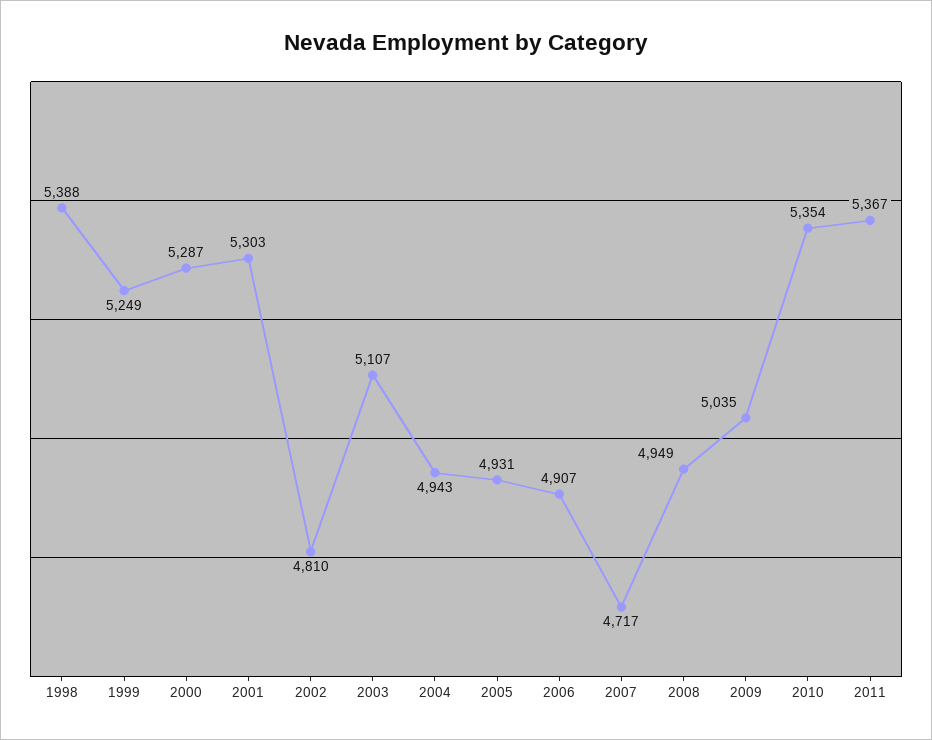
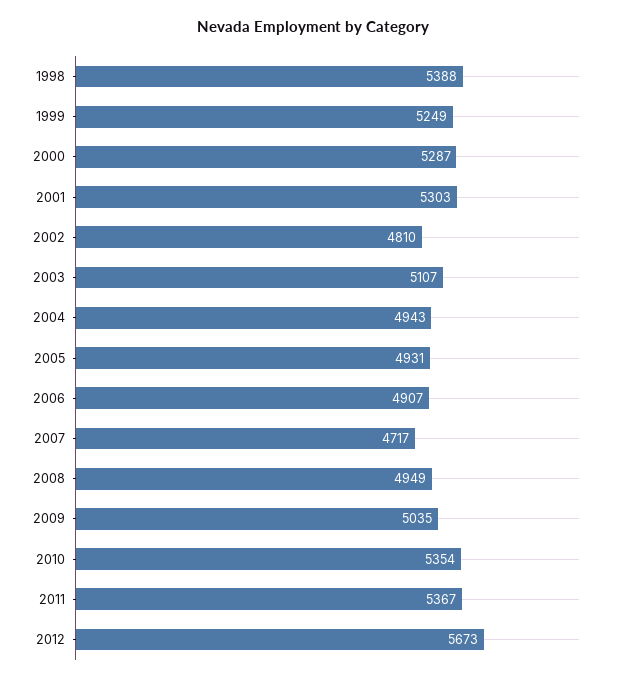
2012: none -> 5673

